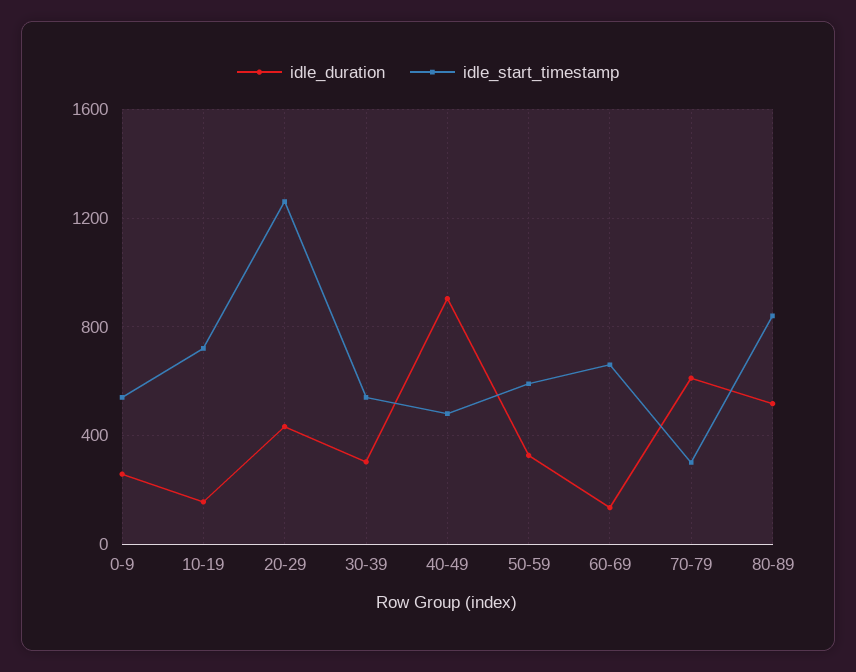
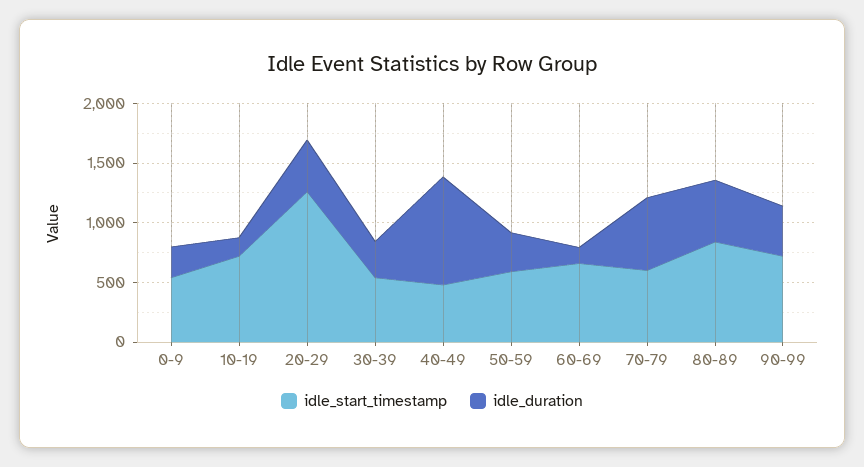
idle_start_timestamp, 70-79: 300 -> 600
idle_start_timestamp, 90-99: none -> 700
idle_duration, 90-99: none -> 400

